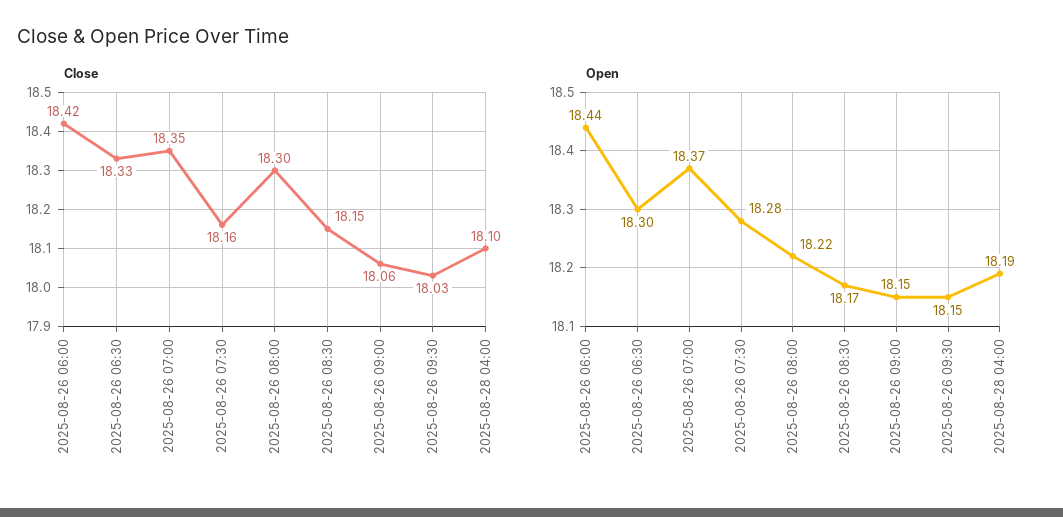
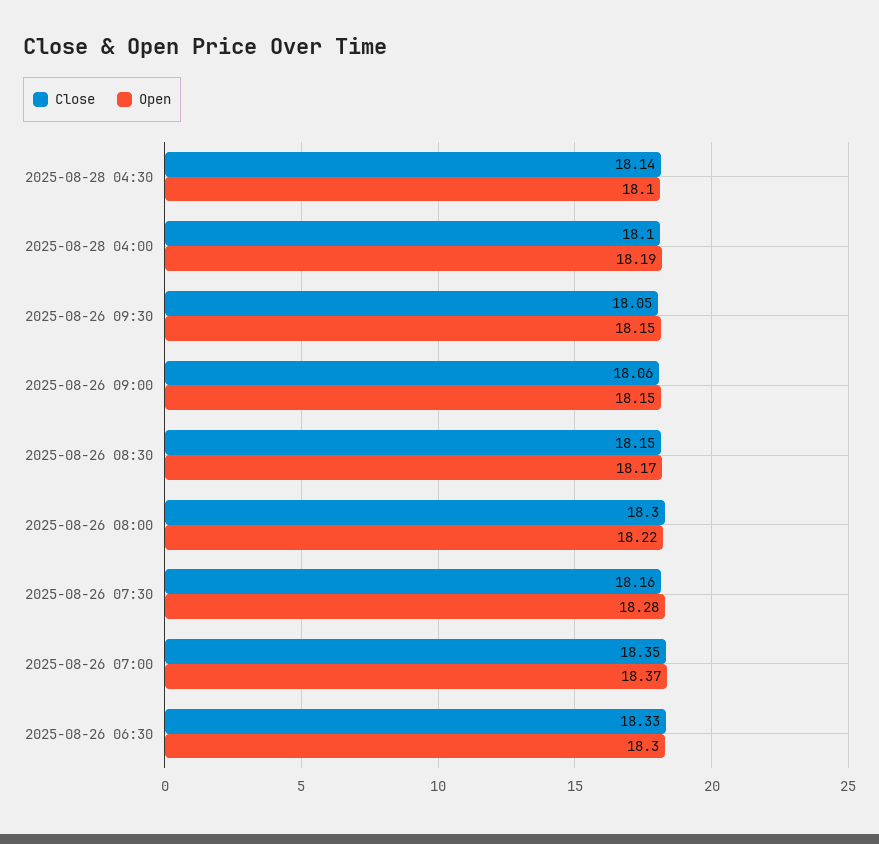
Close, 2025-08-26 06:00: 18.42 -> none
Close, 2025-08-26 09:30: 18.03 -> 18.05
Open, 2025-08-26 06:00: 18.44 -> none
Close, 2025-08-28 04:30: none -> 18.14
Open, 2025-08-28 04:30: none -> 18.1

